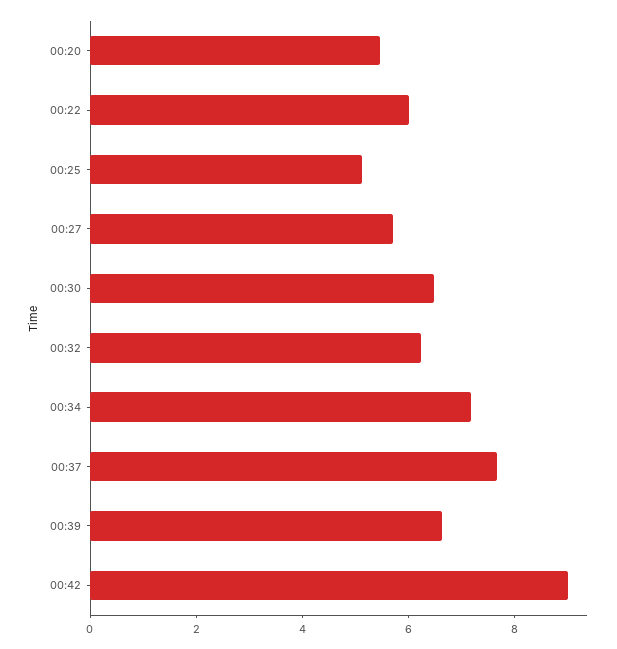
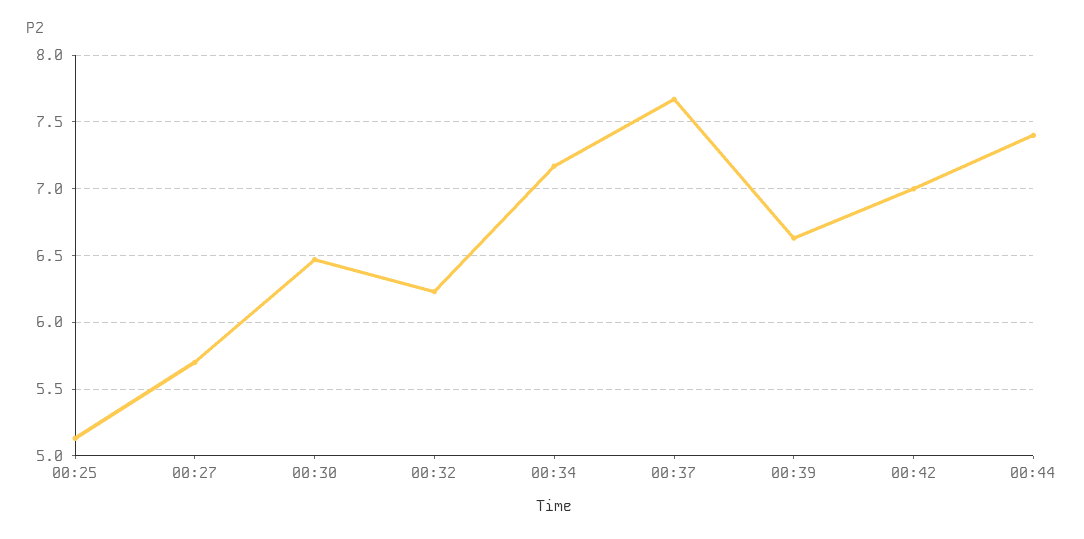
00:20: 5.5 -> none
00:22: 6 -> none
00:42: 9 -> 7
00:44: none -> 7.4

